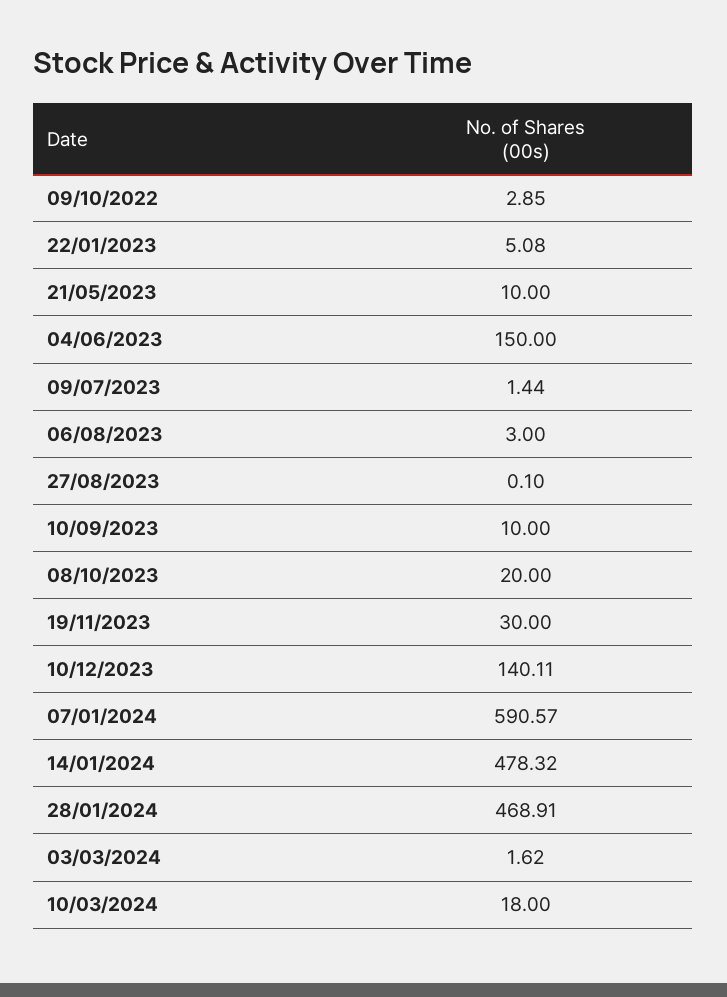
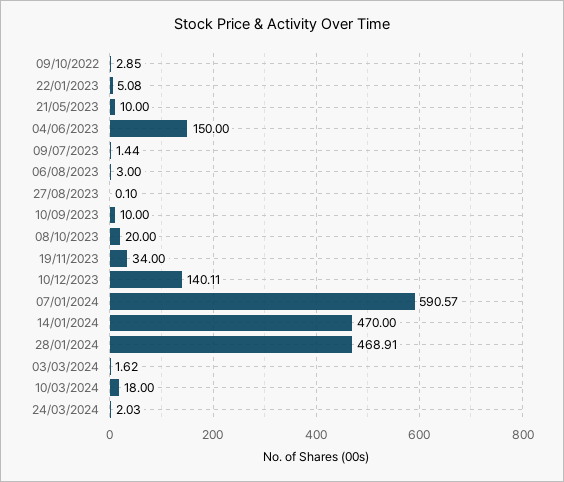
19/11/2023: 30 -> 34
14/01/2024: 478.32 -> 470
24/03/2024: none -> 2.03

